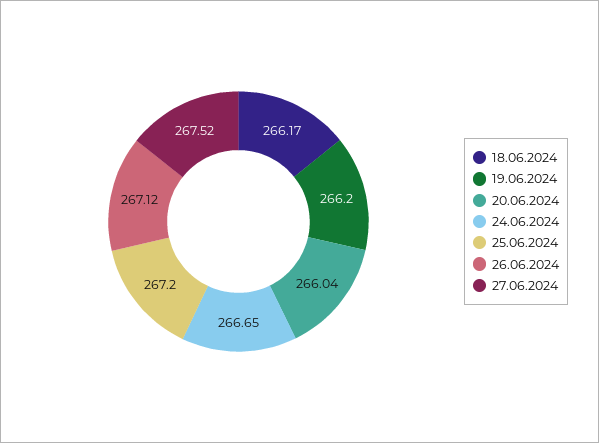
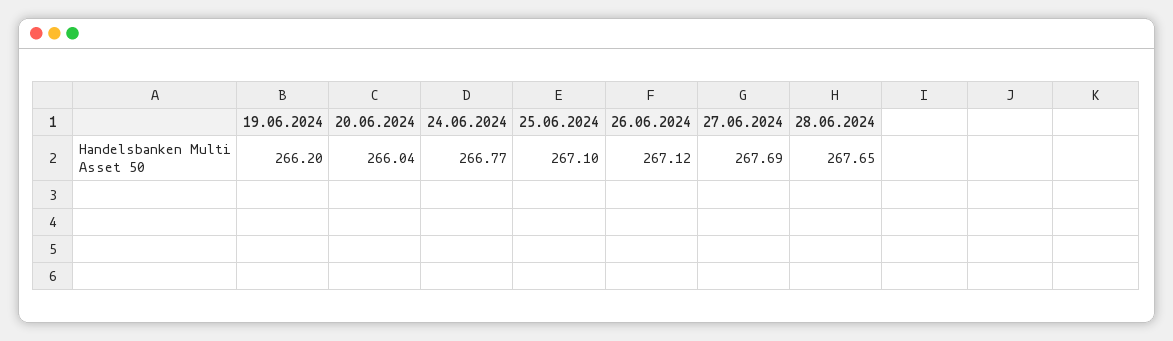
18.06.2024: 266.17 -> none
24.06.2024: 266.65 -> 266.77
25.06.2024: 267.2 -> 267.1
27.06.2024: 267.52 -> 267.69
28.06.2024: none -> 267.65

